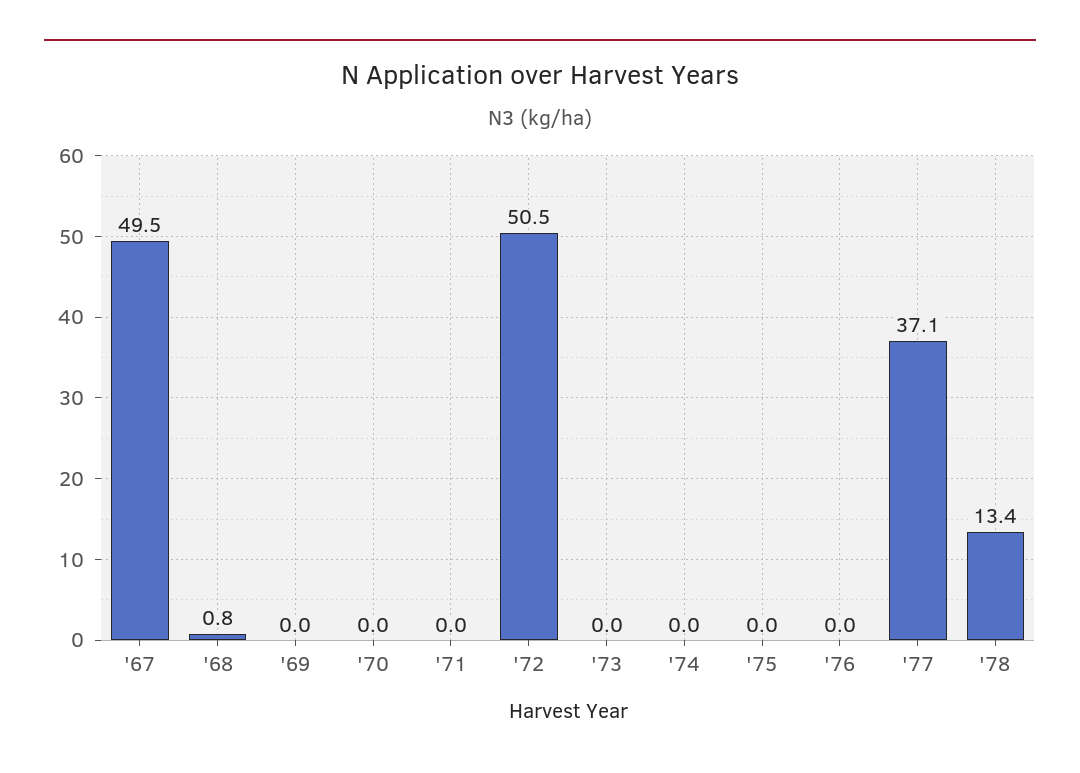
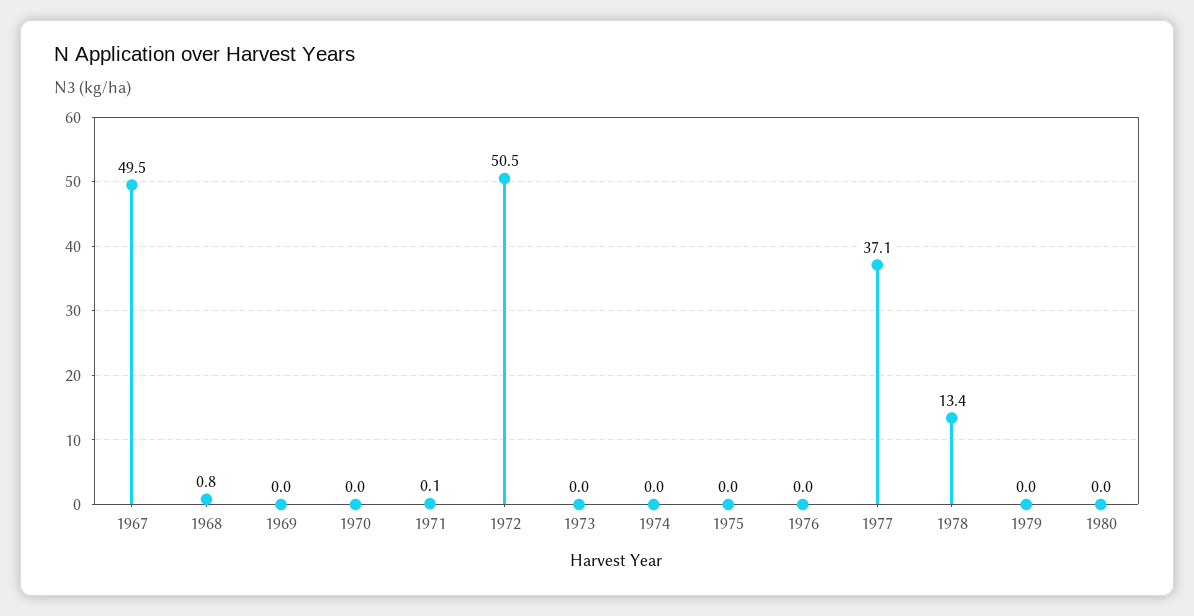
'71: 0 -> 0.1
1979: none -> 0
1980: none -> 0

